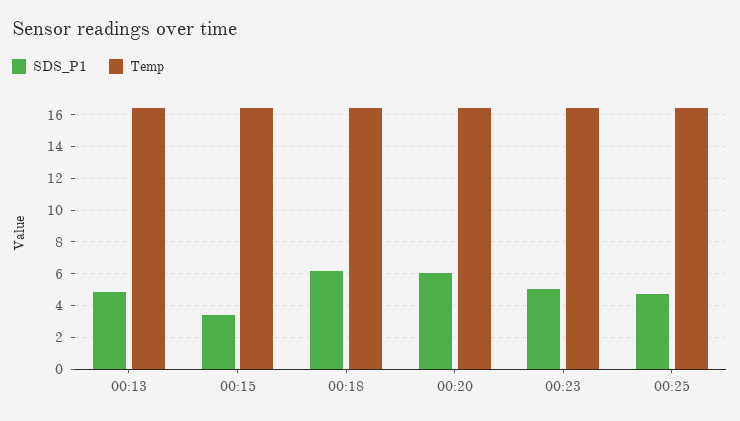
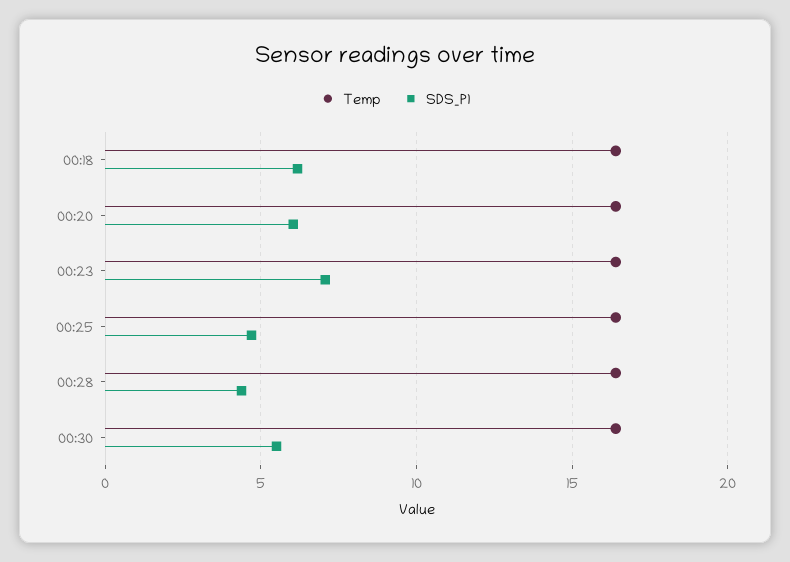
SDS_P1, 00:13: 5 -> none
Temp, 00:13: 16.5 -> none
SDS_P1, 00:15: 3.5 -> none
Temp, 00:15: 16.5 -> none
SDS_P1, 00:23: 5 -> 7
Temp, 00:28: none -> 16.5
SDS_P1, 00:28: none -> 4.5
Temp, 00:30: none -> 16.5
SDS_P1, 00:30: none -> 5.5

